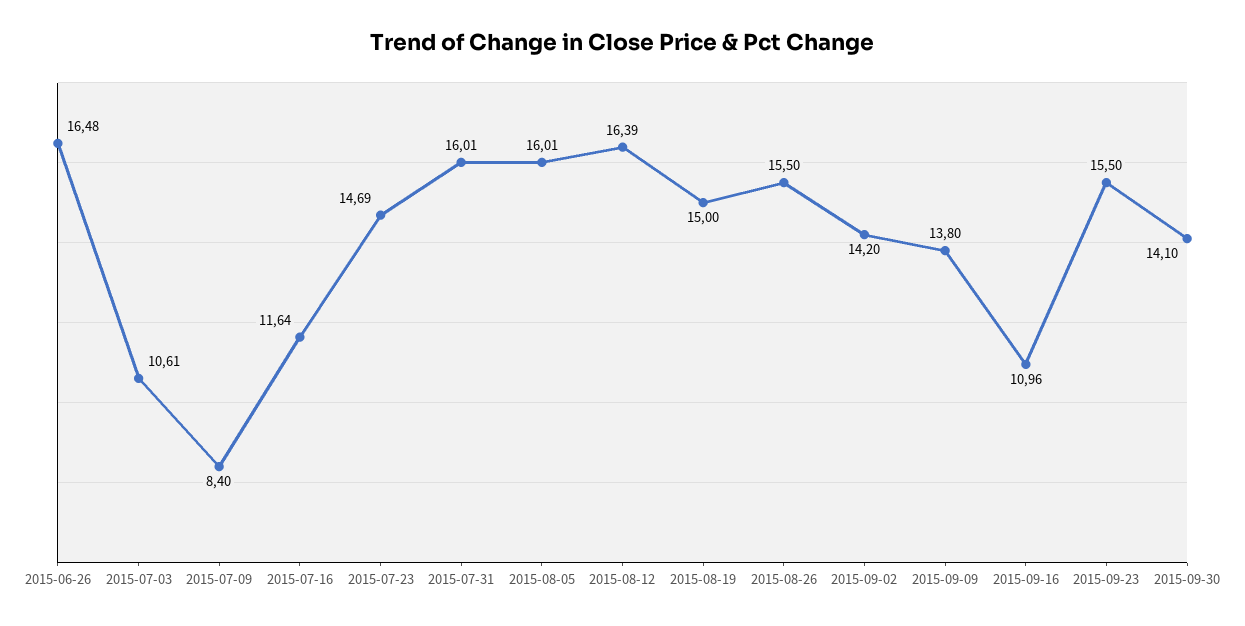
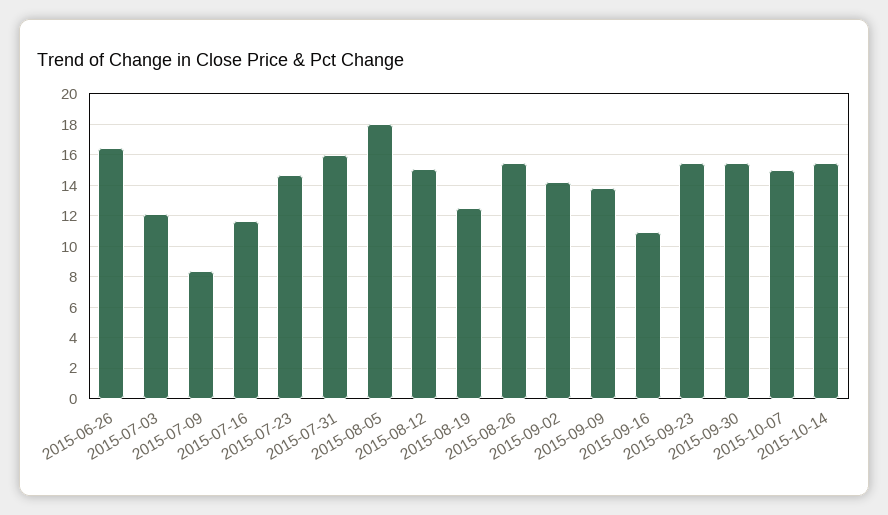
2015-07-03: 10.61 -> 12
2015-08-05: 16.01 -> 18
2015-08-12: 16.39 -> 15
2015-08-19: 15 -> 12.5
2015-09-30: 14.1 -> 15.5
2015-10-07: none -> 15
2015-10-14: none -> 15.5

